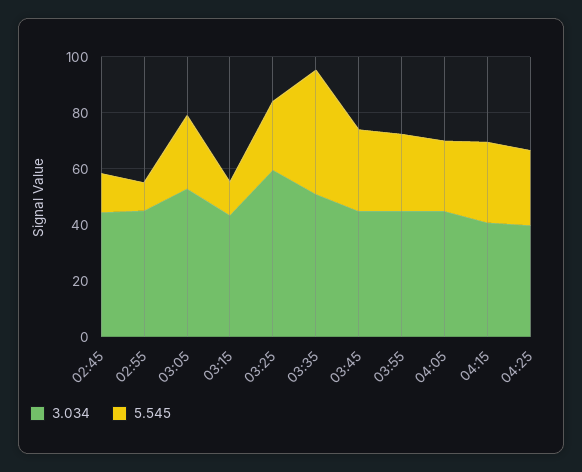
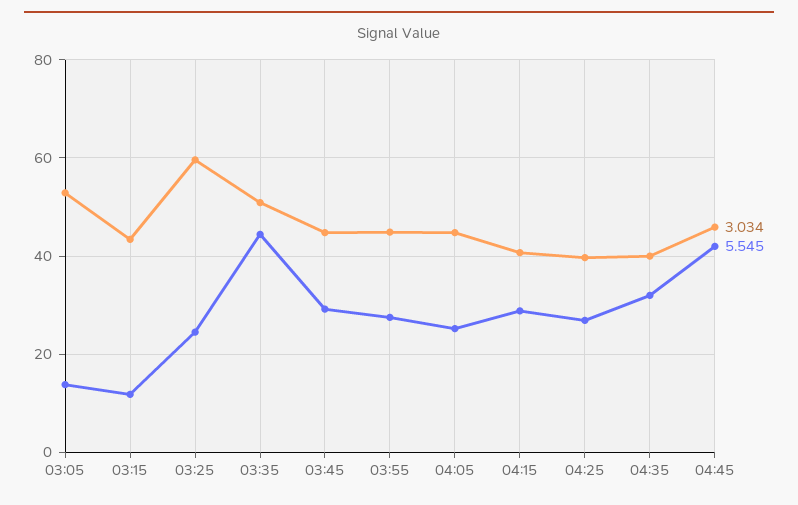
3.034, 02:45: 45 -> none
5.545, 02:45: 15 -> none
3.034, 02:55: 45 -> none
5.545, 02:55: 10 -> none
5.545, 03:05: 25 -> 14
3.034, 04:35: none -> 40
5.545, 04:35: none -> 32
3.034, 04:45: none -> 46
5.545, 04:45: none -> 42

